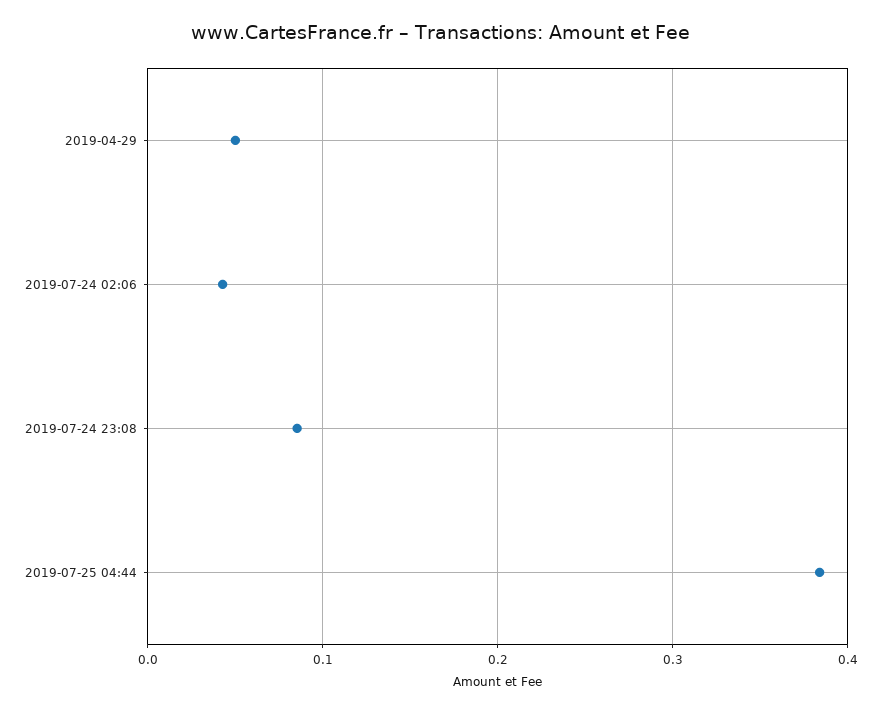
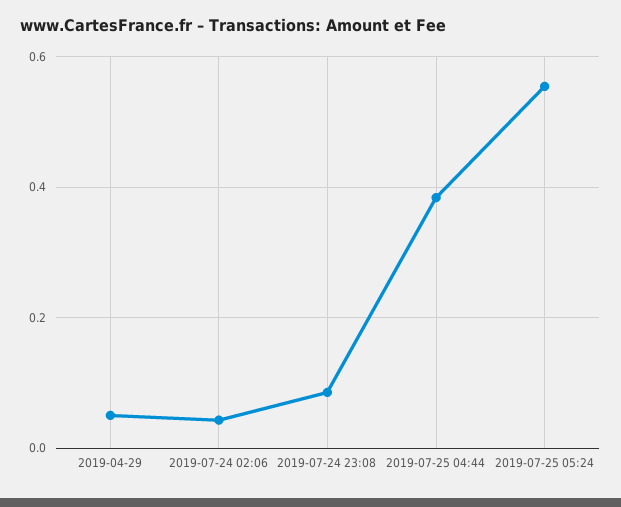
2019-07-25 05:24: none -> 0.56

